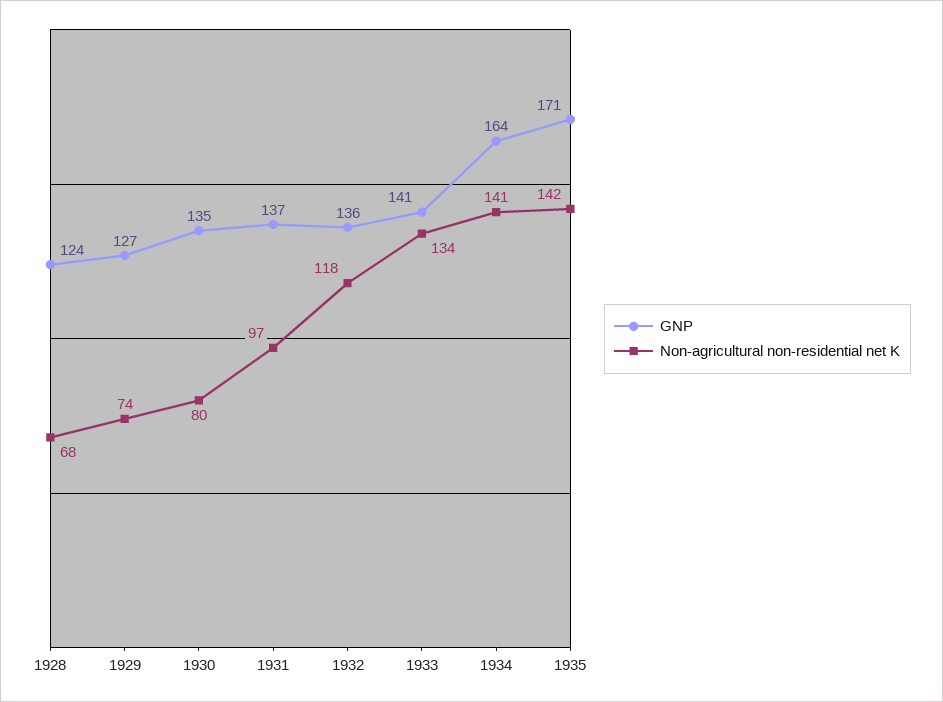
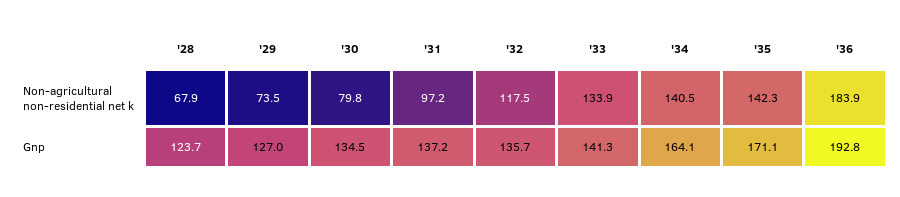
Non-agricultural non-residential net K, '36: none -> 183.9
GNP, '36: none -> 192.8

